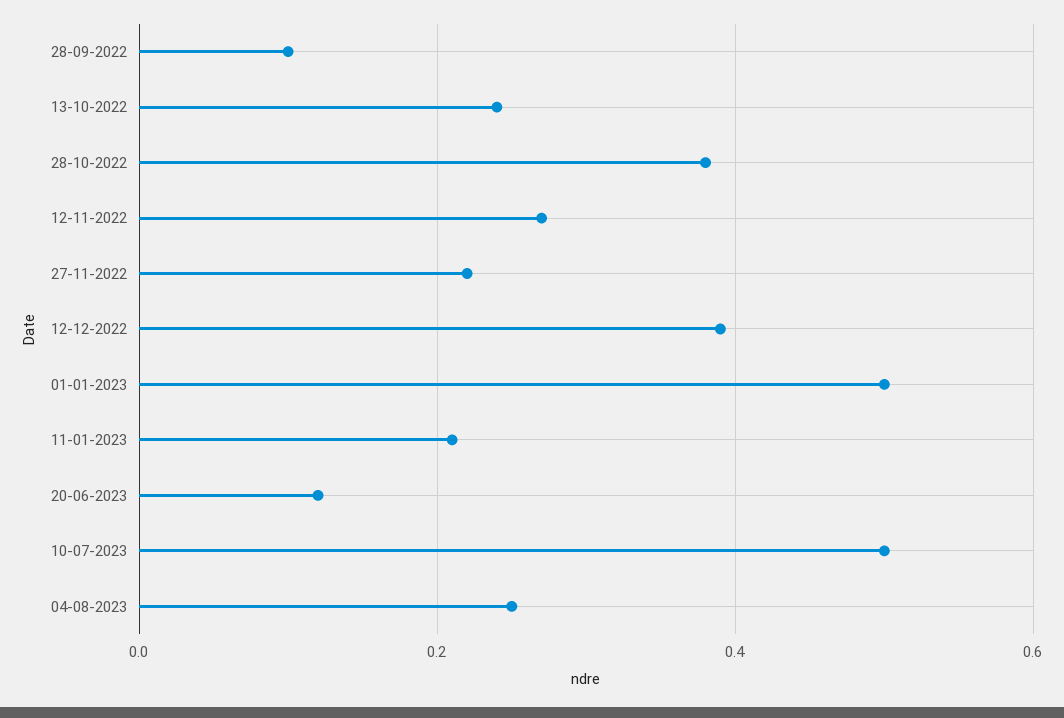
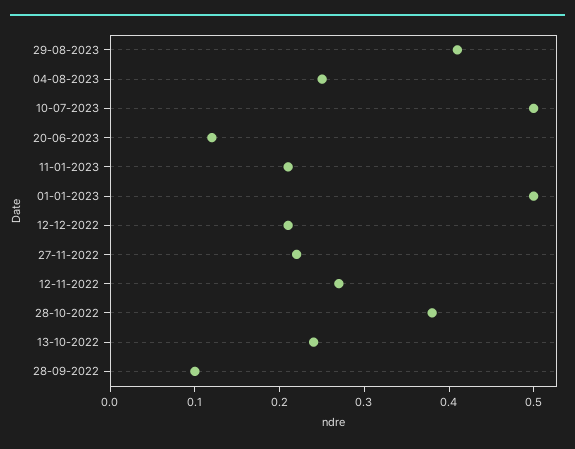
12-12-2022: 0.4 -> 0.21
29-08-2023: none -> 0.41

